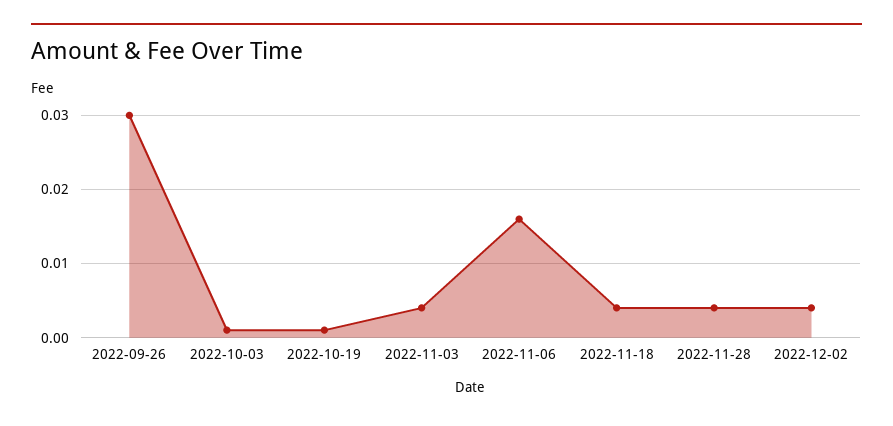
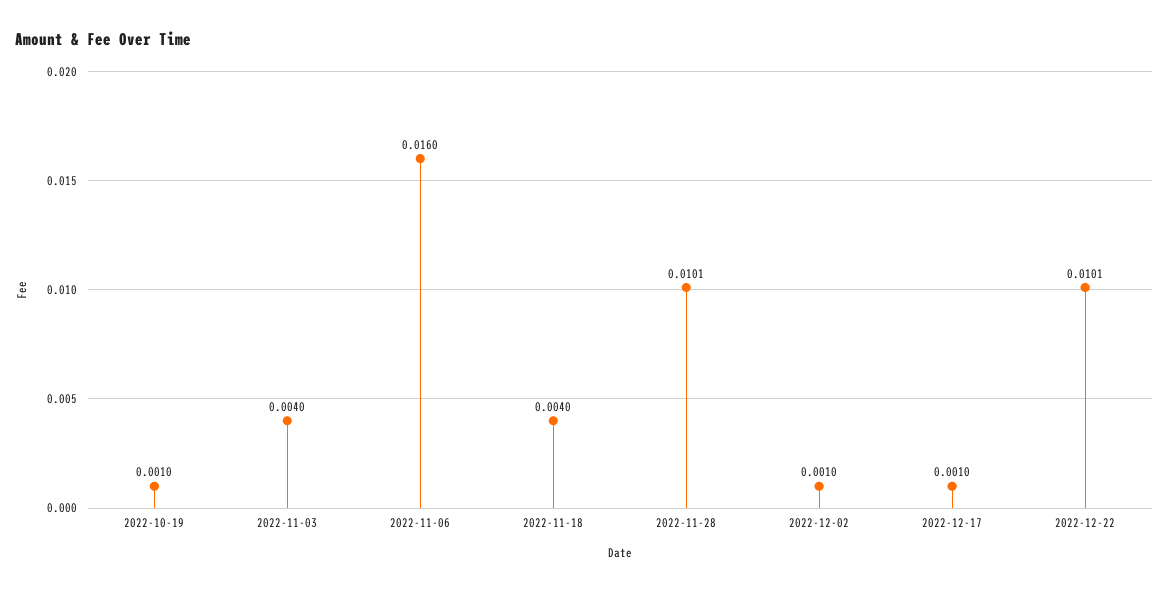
2022-09-26: 0.03 -> none
2022-10-03: 0.001 -> none
2022-11-28: 0.004 -> 0.0101
2022-12-02: 0.004 -> 0.001
2022-12-17: none -> 0.001
2022-12-22: none -> 0.0101

